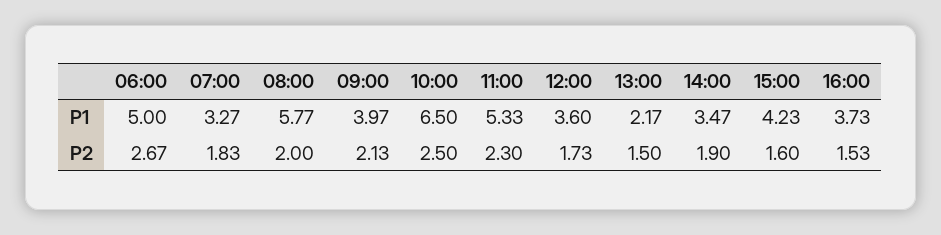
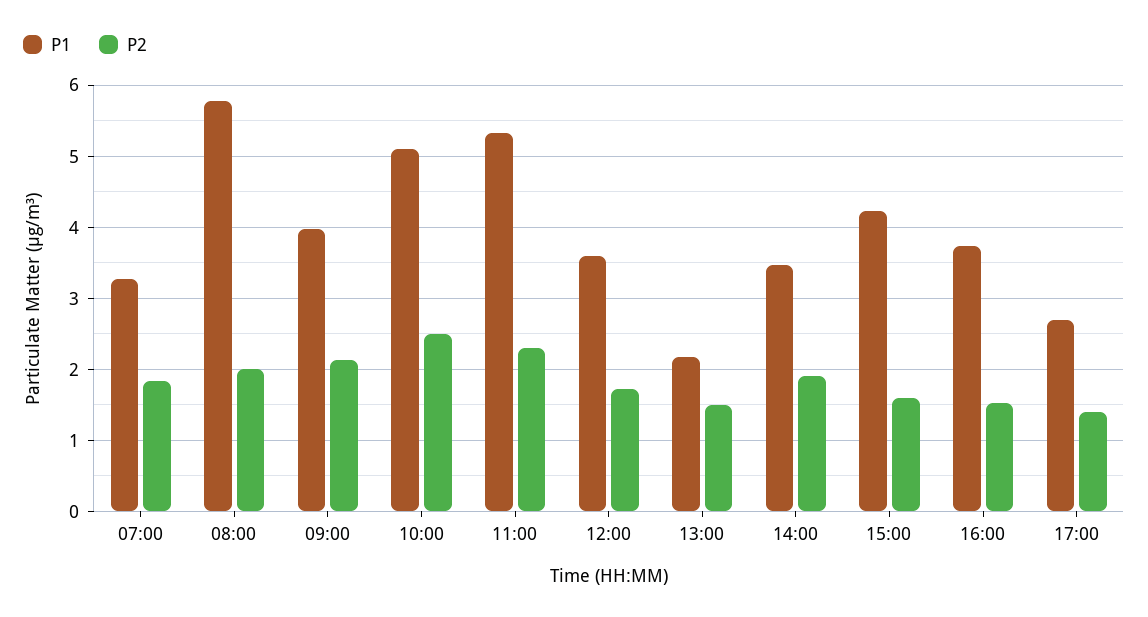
P1, 06:00: 5 -> none
P1, 10:00: 6.5 -> 5.1
P2, 06:00: 2.67 -> none
P1, 17:00: none -> 2.7
P2, 17:00: none -> 1.4

